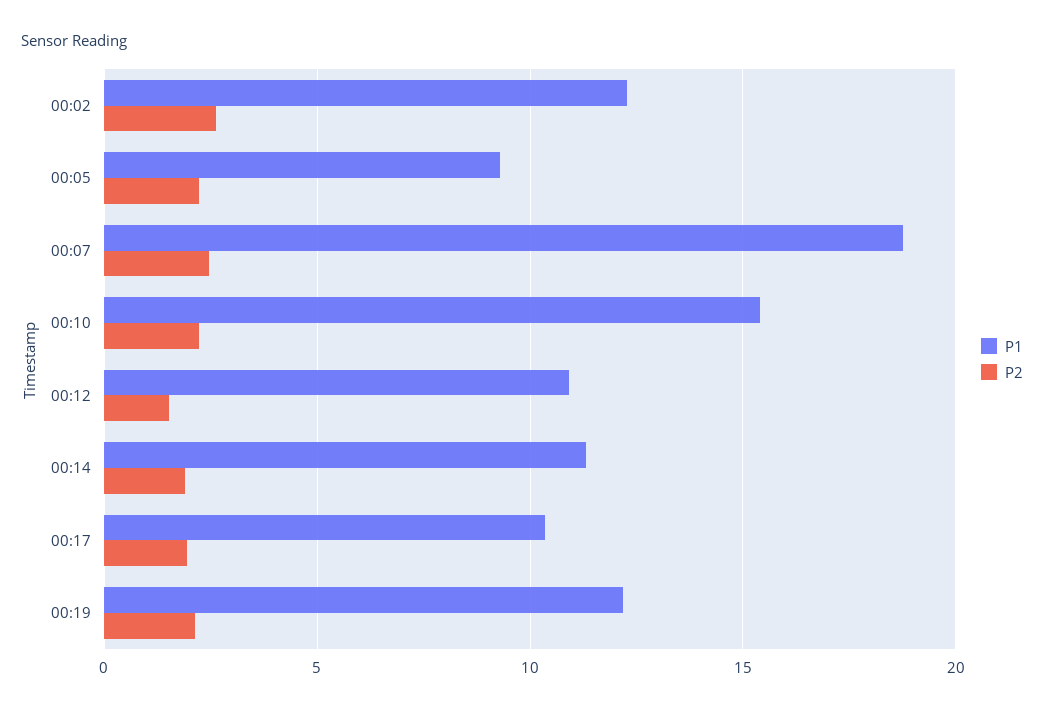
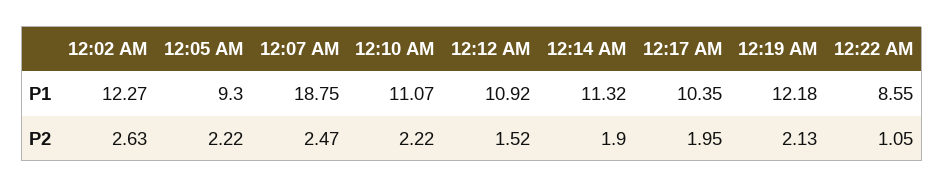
P1, 00:10: 15.5 -> 11.07
P1, 12:22 AM: none -> 8.55
P2, 12:22 AM: none -> 1.05

